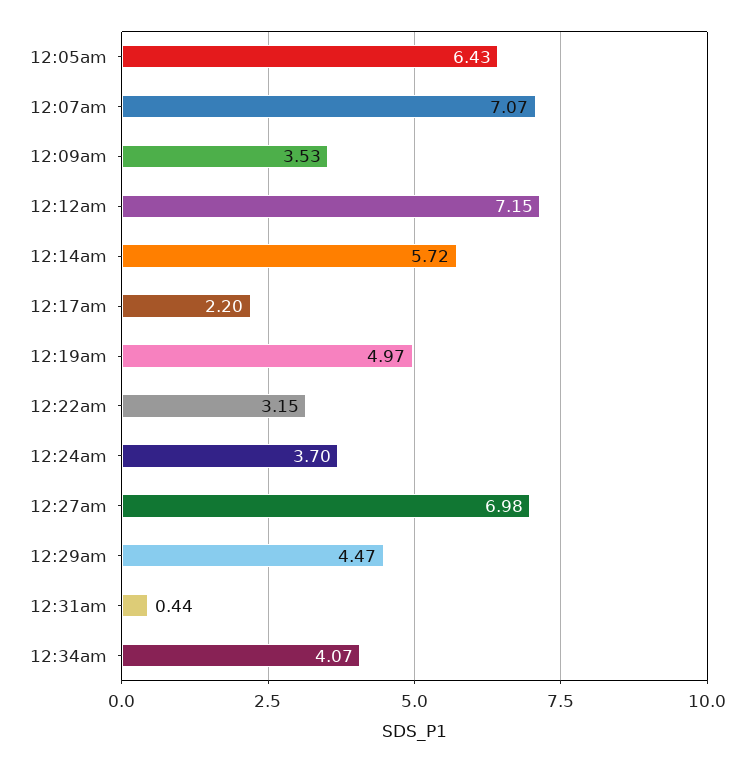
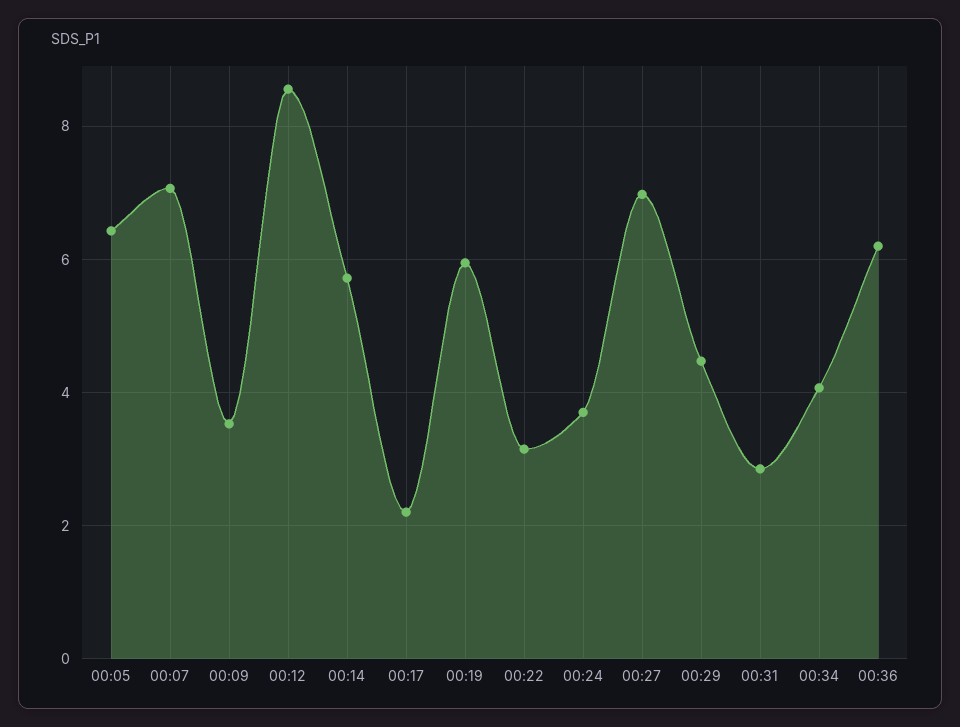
12:12am: 7.15 -> 8.6
12:19am: 4.97 -> 6
12:31am: 0.44 -> 2.8
00:36: none -> 6.2

